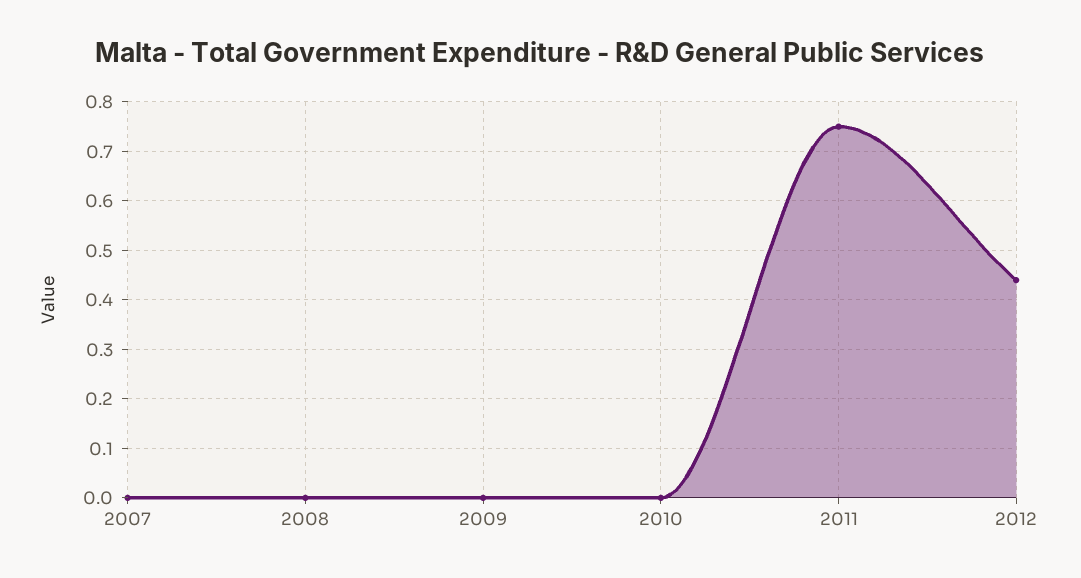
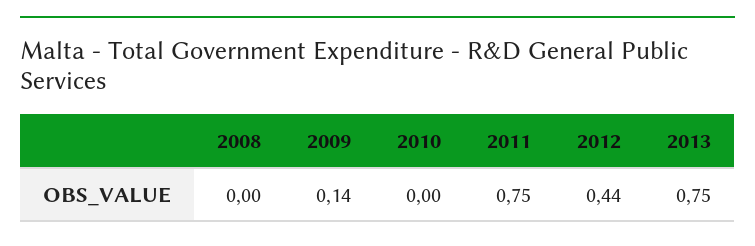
2007: 0 -> none
2009: 0 -> 0.14
2013: none -> 0.75

